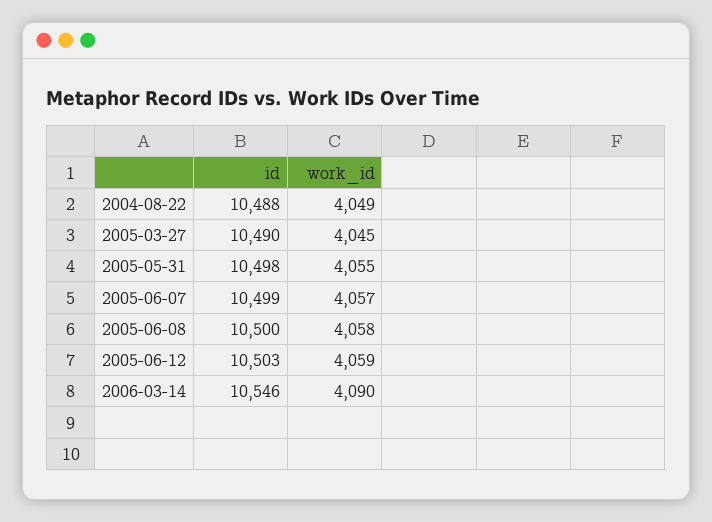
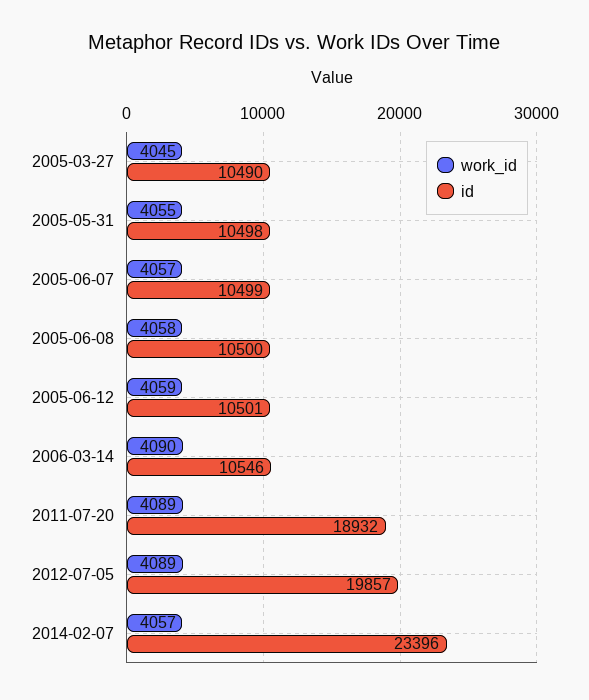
id, 2004-08-22: 10488 -> none
work_id, 2004-08-22: 4049 -> none
id, 2005-06-12: 10503 -> 10501
work_id, 2011-07-20: none -> 4089
id, 2011-07-20: none -> 18932
work_id, 2012-07-05: none -> 4089
id, 2012-07-05: none -> 19857
work_id, 2014-02-07: none -> 4057
id, 2014-02-07: none -> 23396

